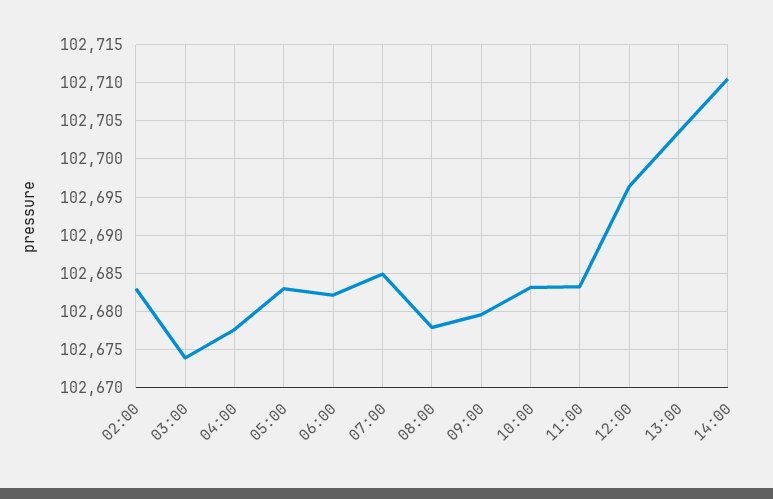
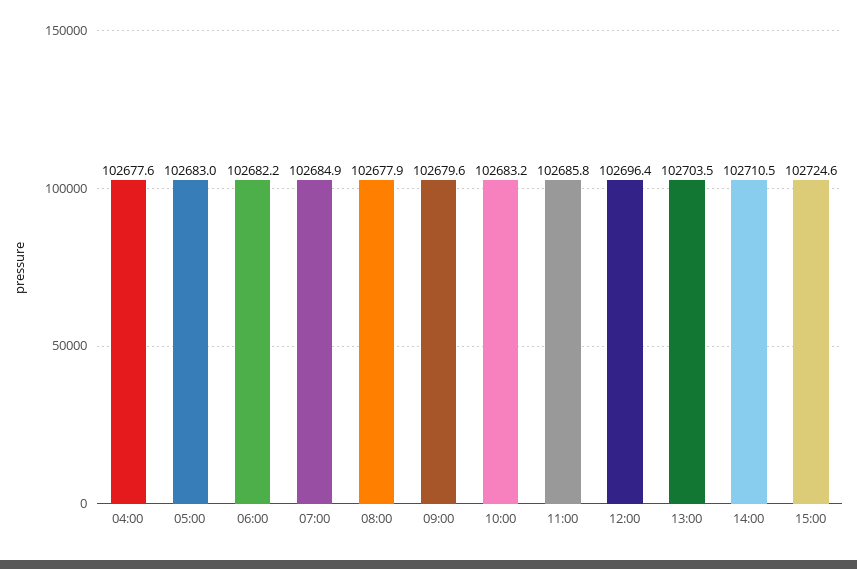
02:00: 102683 -> none
03:00: 102674 -> none
11:00: 102683 -> 102685.8
15:00: none -> 102724.6

